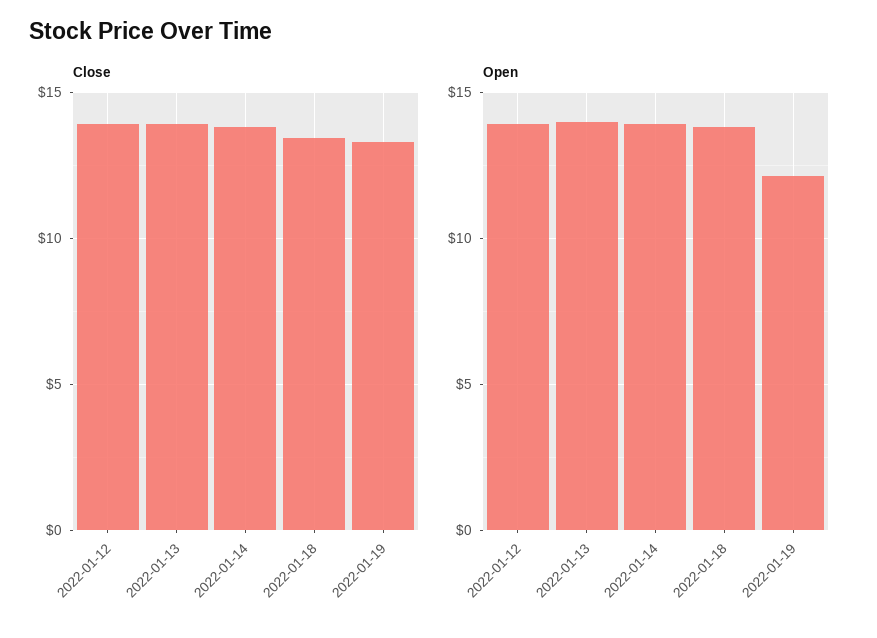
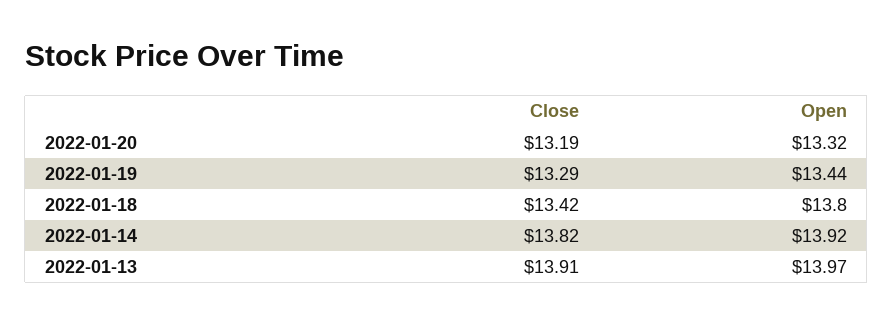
Close, 2022-01-12: 14 -> none
Open, 2022-01-12: 14 -> none
Open, 2022-01-19: 12 -> 13.44
Close, 2022-01-20: none -> 13.19
Open, 2022-01-20: none -> 13.32

